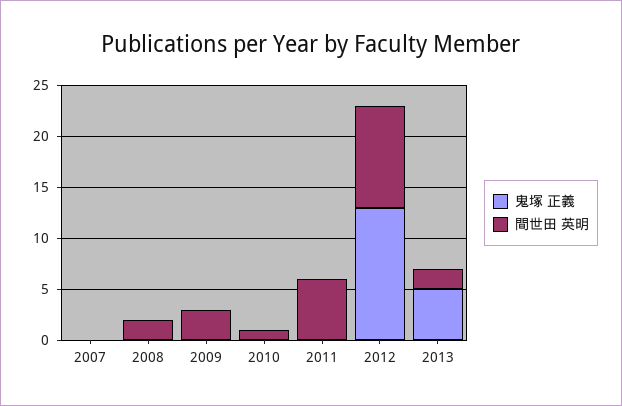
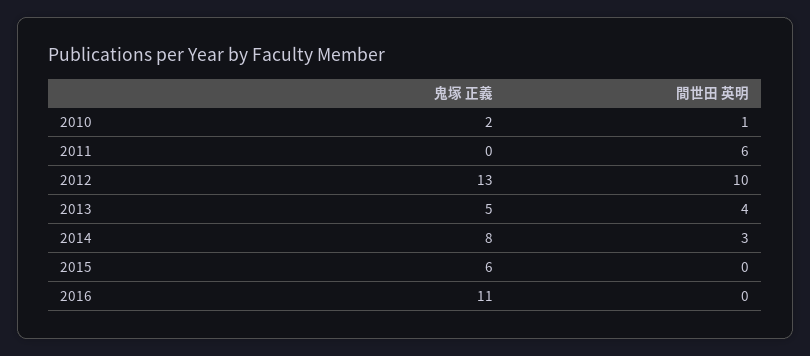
鬼塚 正義, 2007: 0 -> none
間世田 英明, 2007: 0 -> none
鬼塚 正義, 2008: 0 -> none
間世田 英明, 2008: 2 -> none
鬼塚 正義, 2009: 0 -> none
間世田 英明, 2009: 3 -> none
鬼塚 正義, 2010: 0 -> 2
間世田 英明, 2013: 2 -> 4
鬼塚 正義, 2014: none -> 8
間世田 英明, 2014: none -> 3
鬼塚 正義, 2015: none -> 6
間世田 英明, 2015: none -> 0
鬼塚 正義, 2016: none -> 11
間世田 英明, 2016: none -> 0

